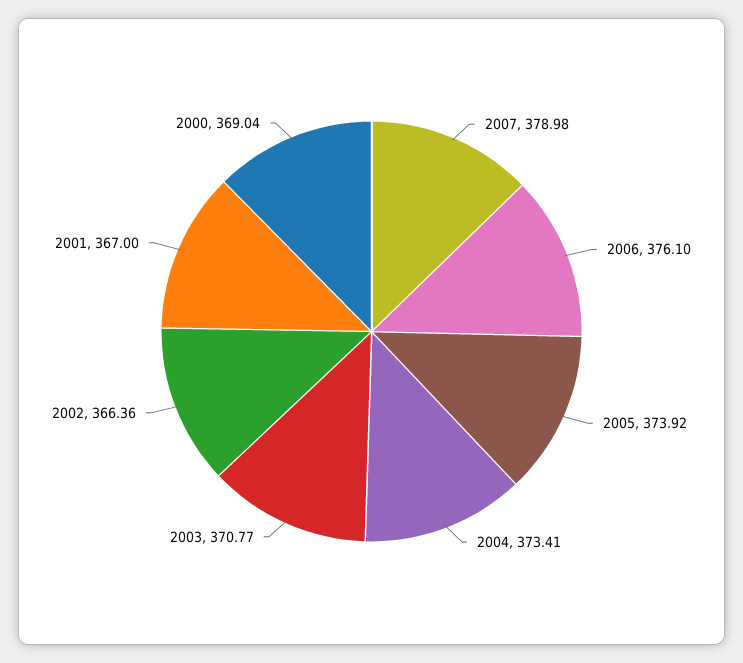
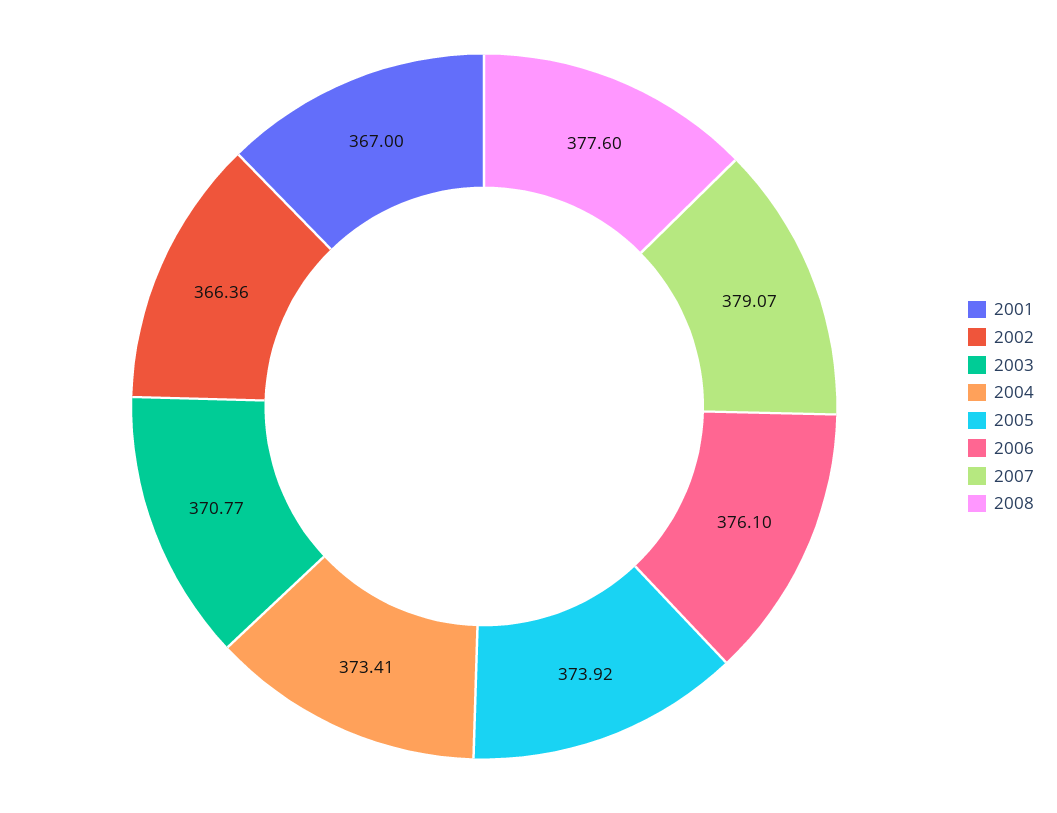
2007: 378.98 -> 379.07
2000: 369.04 -> none
2008: none -> 377.6

